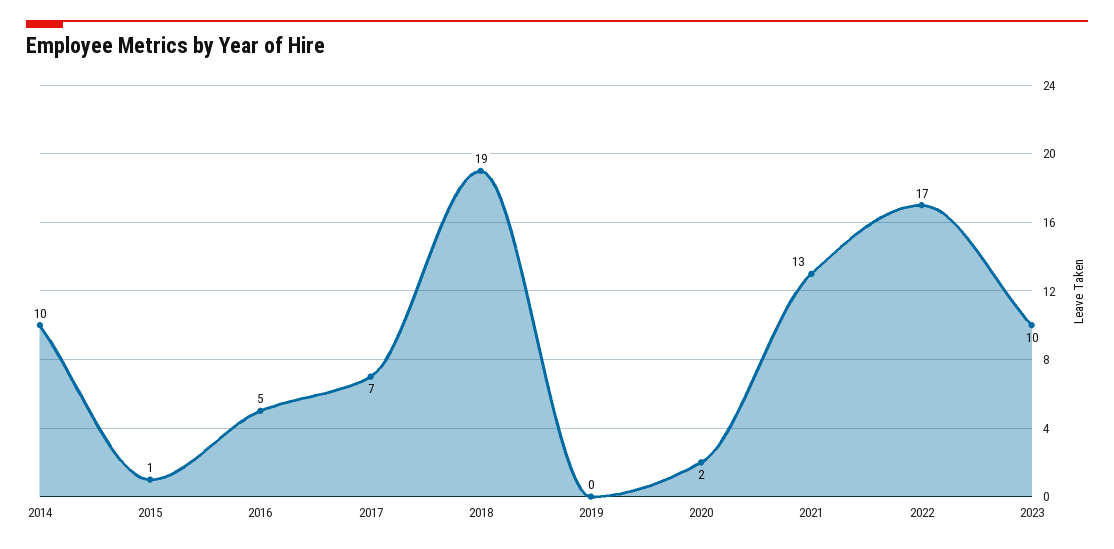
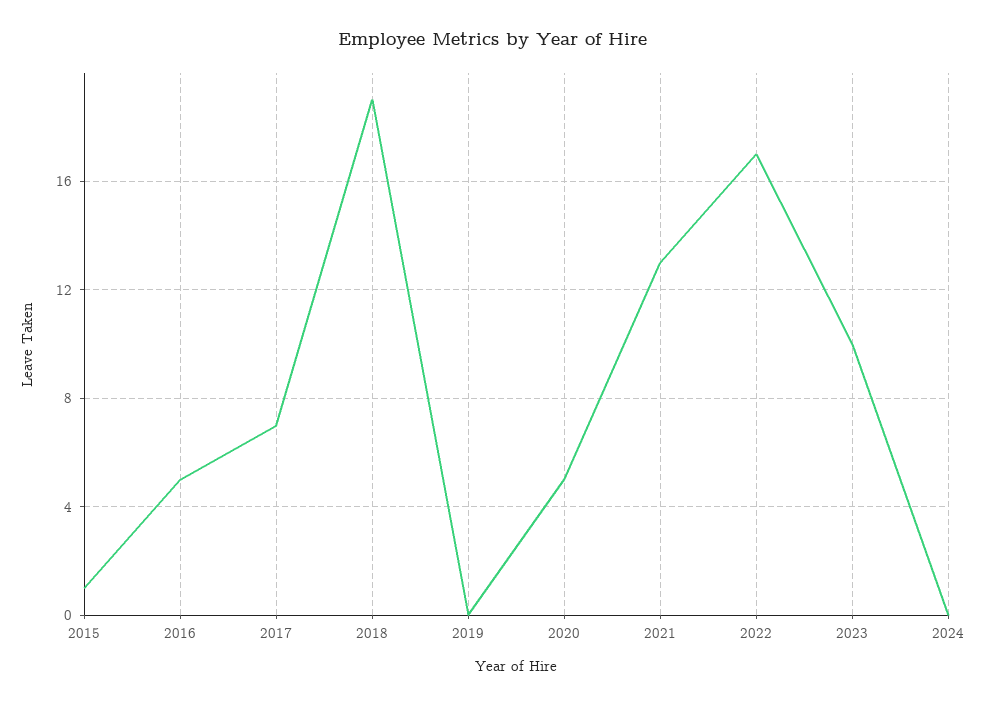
2014: 10 -> none
2020: 2 -> 5
2024: none -> 0

